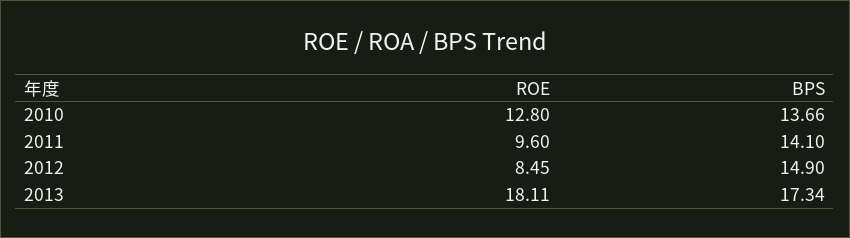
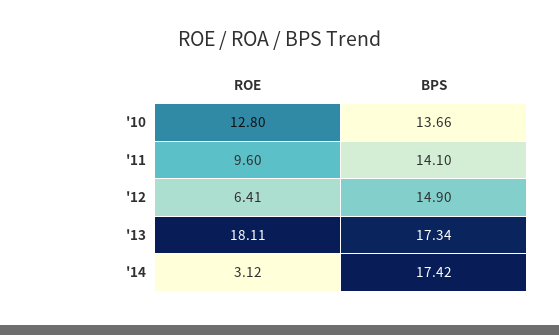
ROE, 2012: 8.45 -> 6.41
ROE, '14: none -> 3.12
BPS, '14: none -> 17.42

